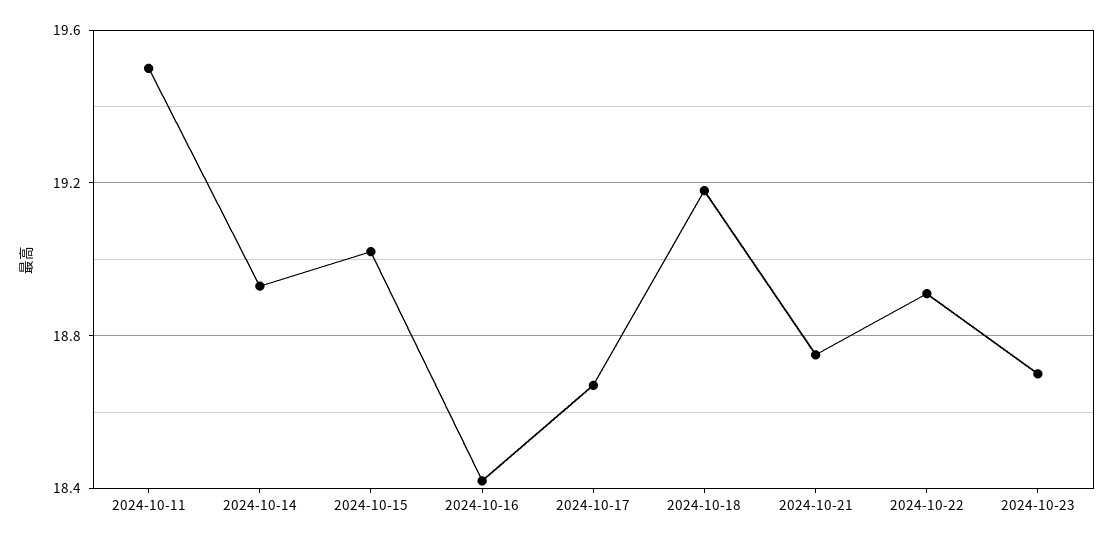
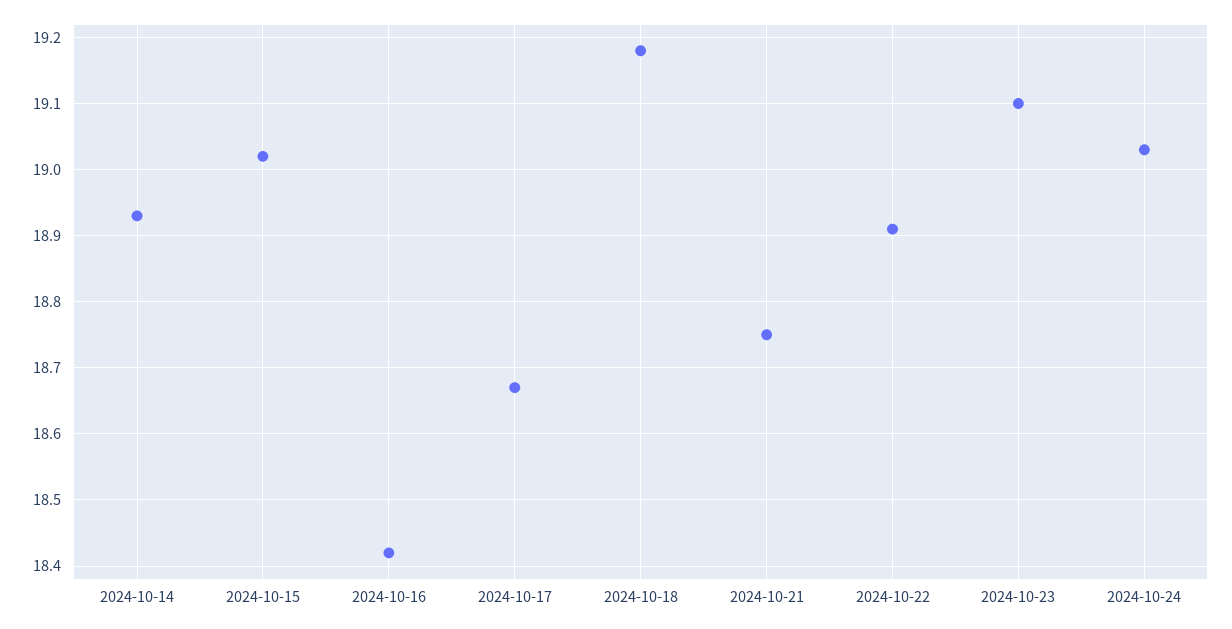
2024-10-11: 19.5 -> none
2024-10-23: 18.7 -> 19.1
2024-10-24: none -> 19.03

